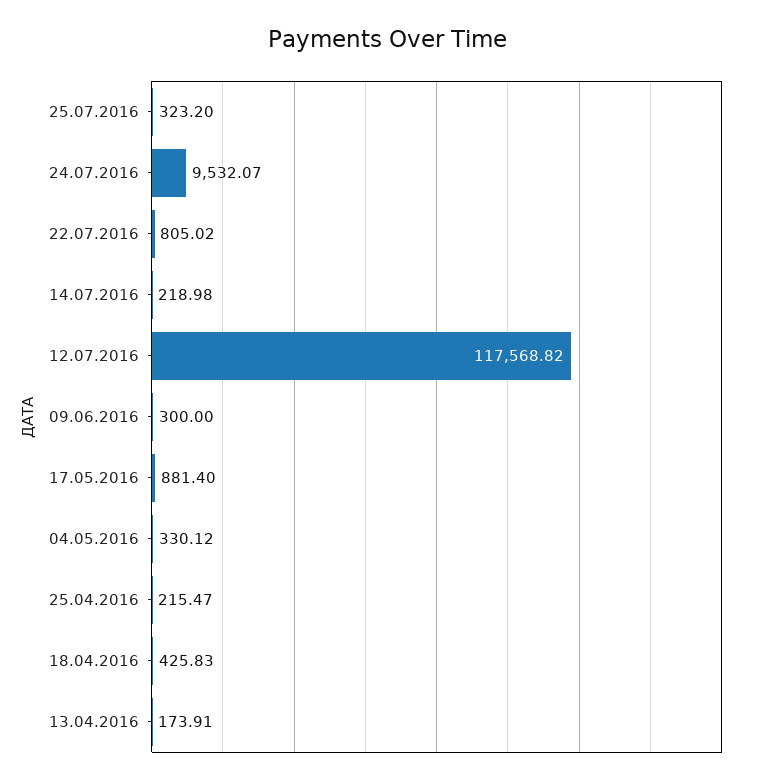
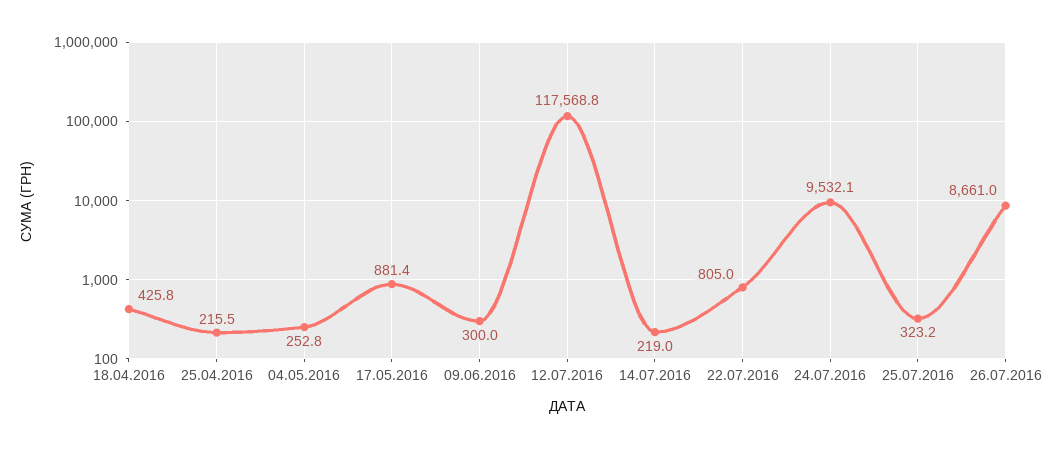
04.05.2016: 330.12 -> 252.8
13.04.2016: 173.91 -> none
26.07.2016: none -> 8661

